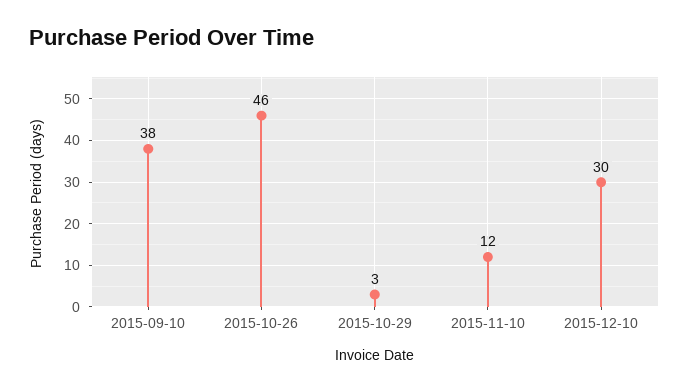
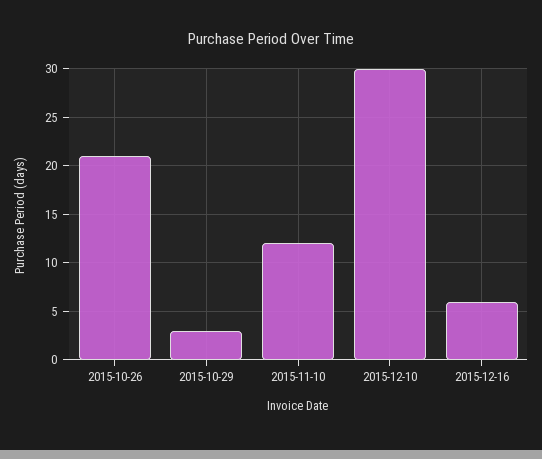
2015-09-10: 38 -> none
2015-10-26: 46 -> 21
2015-12-16: none -> 6

